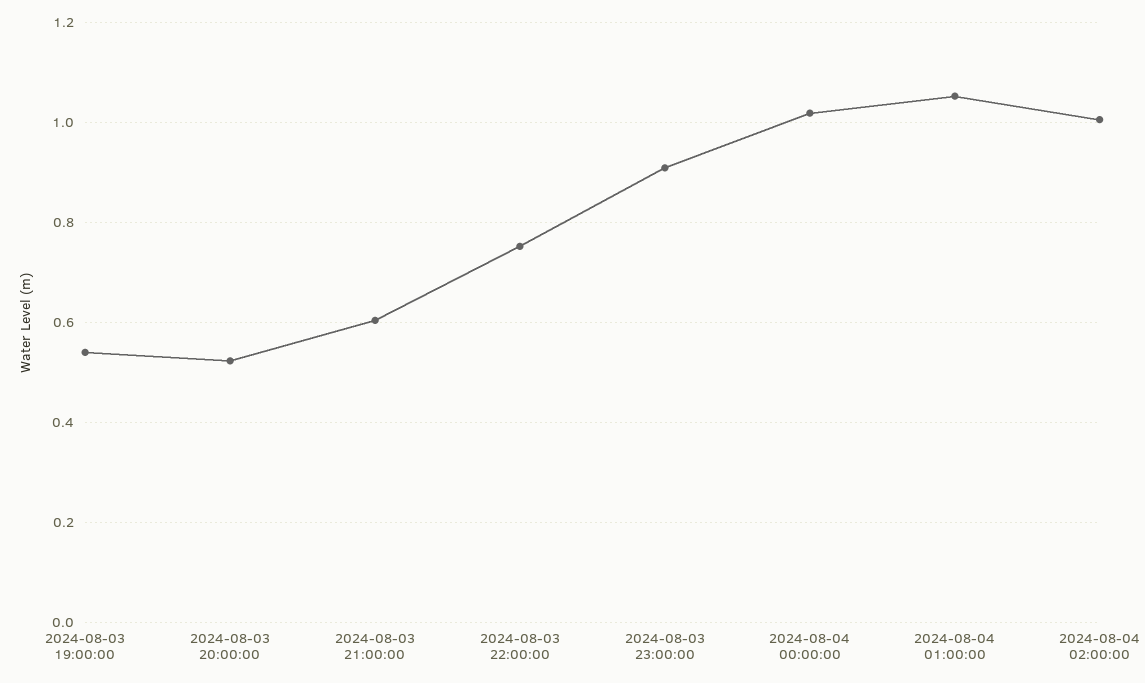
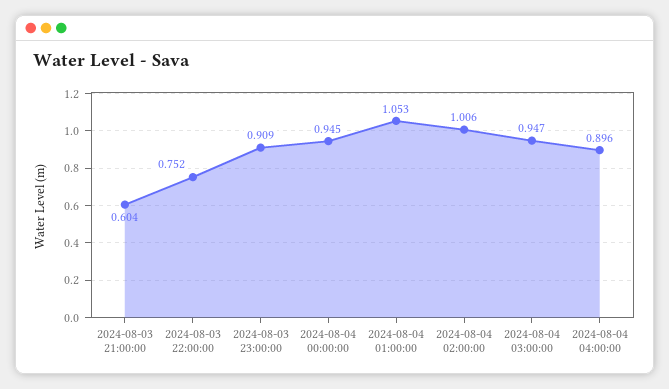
2024-08-03 19:00:00: 0.54 -> none
2024-08-03 20:00:00: 0.52 -> none
2024-08-04 00:00:00: 1.02 -> 0.945
2024-08-04 03:00:00: none -> 0.947
2024-08-04 04:00:00: none -> 0.896

